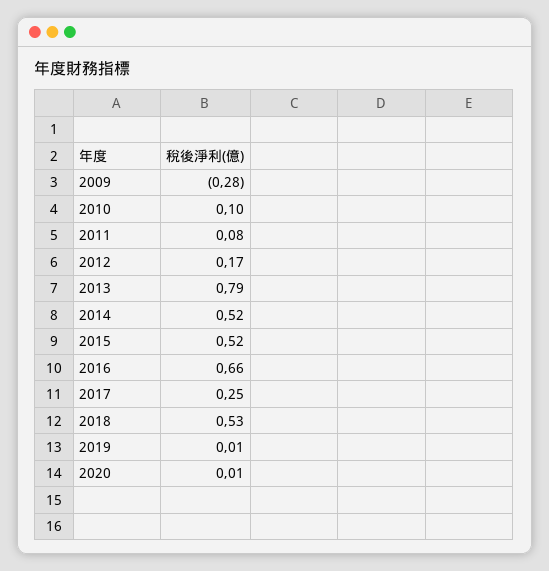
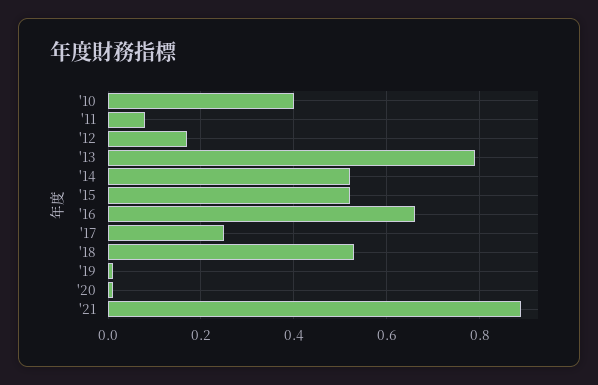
2009: -0.28 -> none
2010: 0.1 -> 0.4
'21: none -> 0.9

